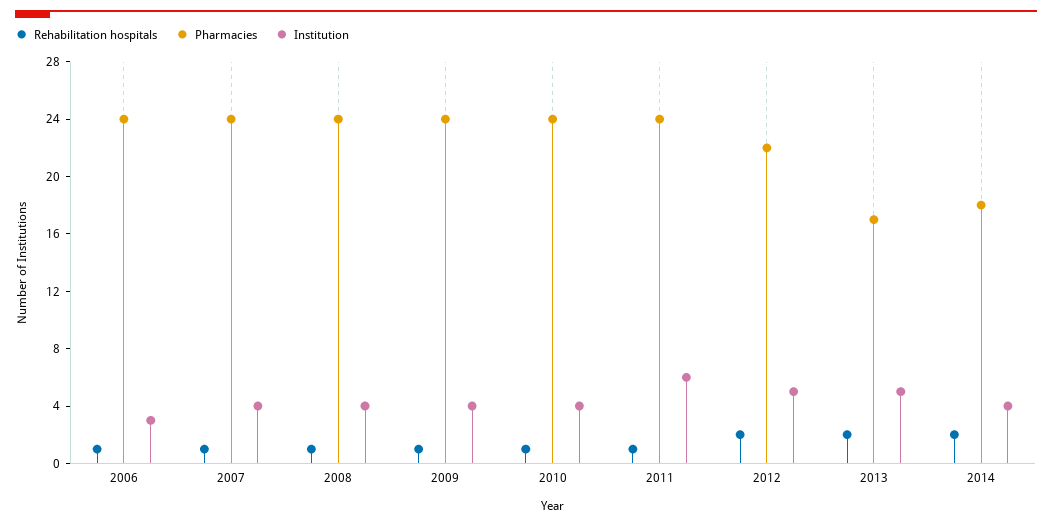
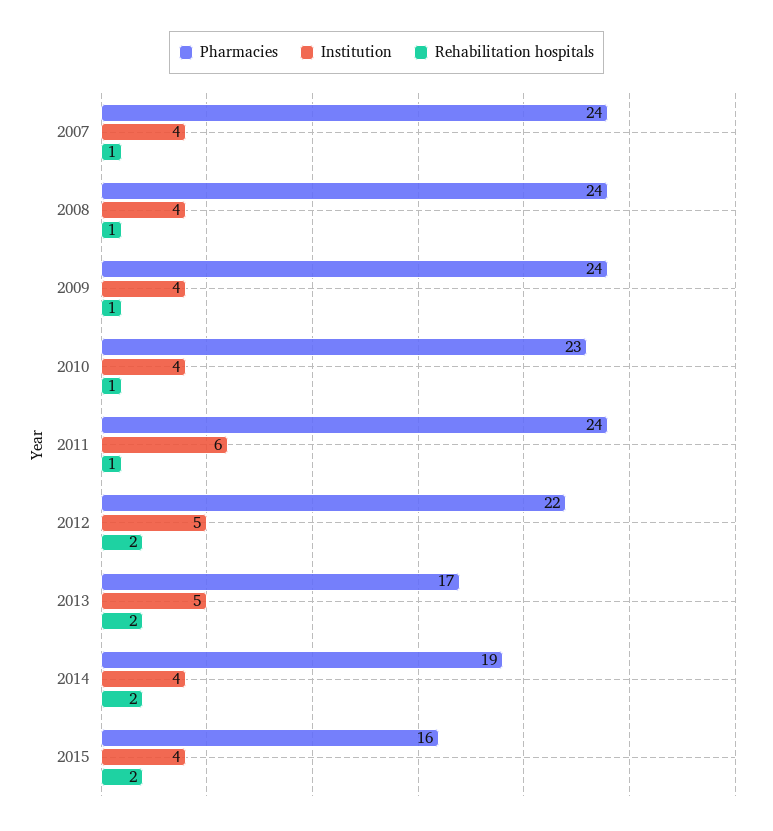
Rehabilitation hospitals, 2006: 1 -> none
Pharmacies, 2006: 24 -> none
Institution, 2006: 3 -> none
Pharmacies, 2010: 24 -> 23
Pharmacies, 2014: 18 -> 19
Pharmacies, 2015: none -> 16
Institution, 2015: none -> 4
Rehabilitation hospitals, 2015: none -> 2

